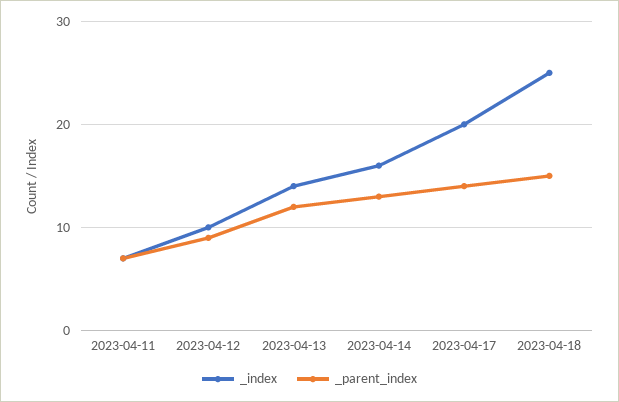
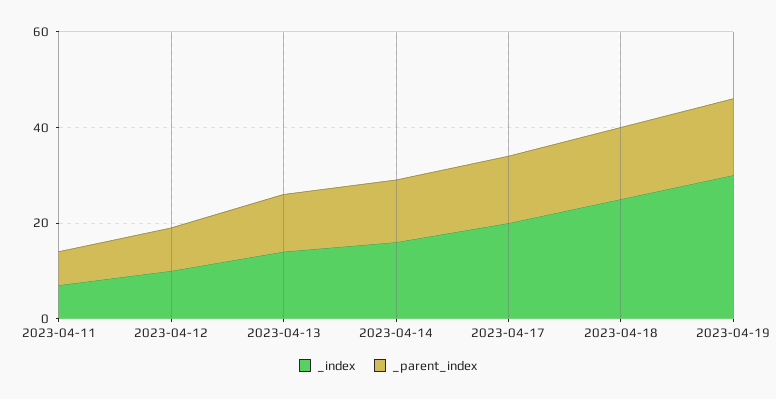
_index, 2023-04-19: none -> 30
_parent_index, 2023-04-19: none -> 15

